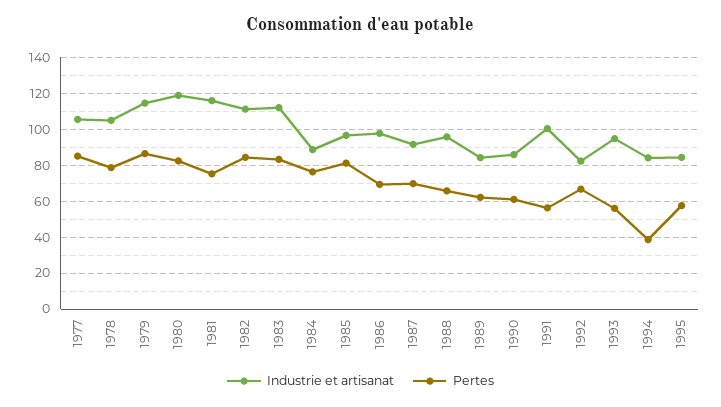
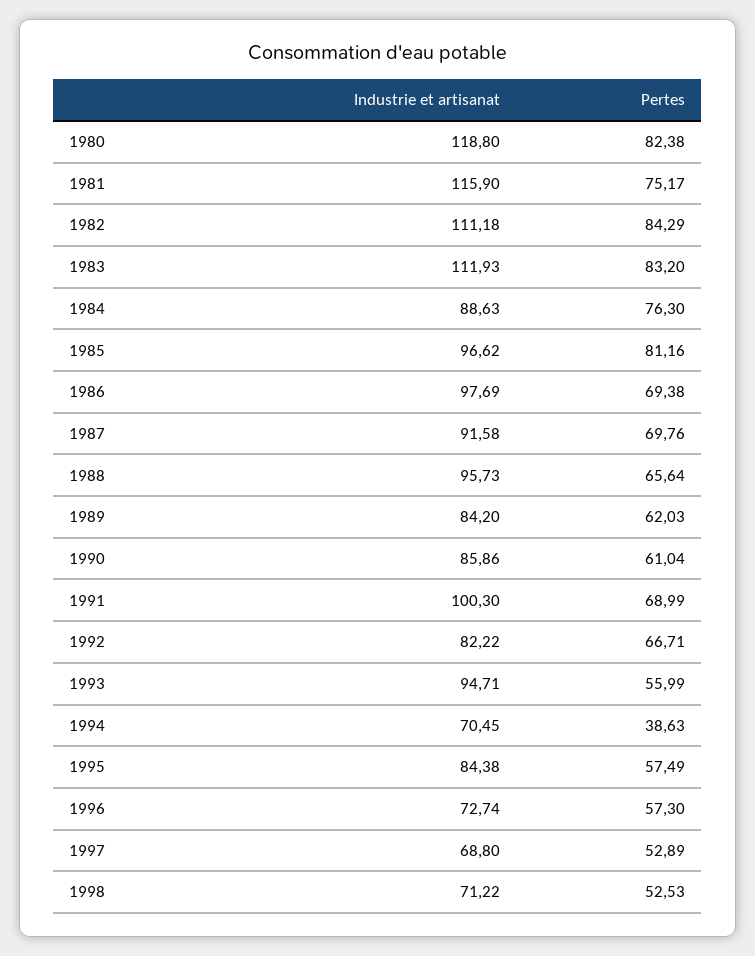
Industrie et artisanat, 1977: 105 -> none
Pertes, 1977: 85 -> none
Industrie et artisanat, 1978: 105 -> none
Pertes, 1978: 80 -> none
Industrie et artisanat, 1979: 115 -> none
Pertes, 1979: 85 -> none
Pertes, 1991: 55 -> 68.99
Industrie et artisanat, 1994: 85 -> 70.45
Industrie et artisanat, 1996: none -> 72.74
Pertes, 1996: none -> 57.3
Industrie et artisanat, 1997: none -> 68.8
Pertes, 1997: none -> 52.89
Industrie et artisanat, 1998: none -> 71.22
Pertes, 1998: none -> 52.53

